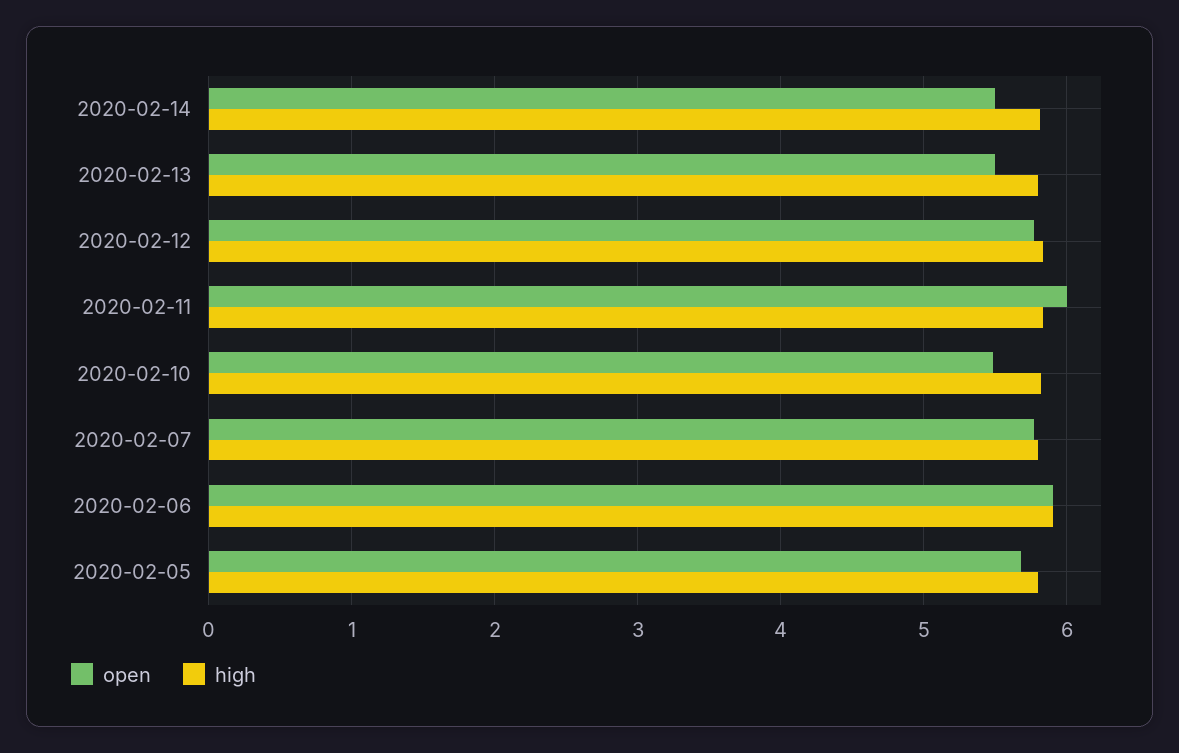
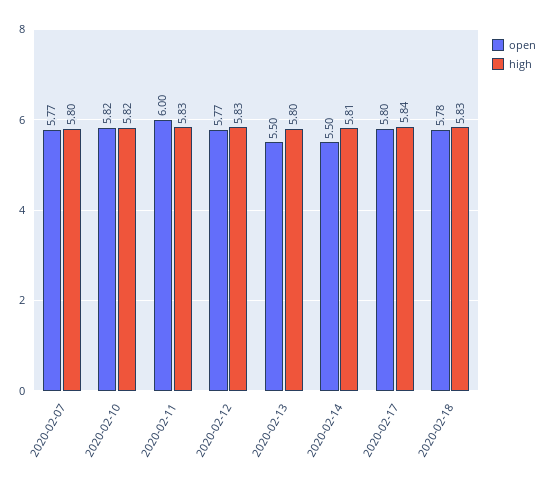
open, 2020-02-10: 5.5 -> 5.82
open, 2020-02-06: 5.9 -> none
high, 2020-02-06: 5.9 -> none
open, 2020-02-05: 5.7 -> none
high, 2020-02-05: 5.8 -> none
open, 2020-02-17: none -> 5.8
high, 2020-02-17: none -> 5.84
open, 2020-02-18: none -> 5.78
high, 2020-02-18: none -> 5.83

